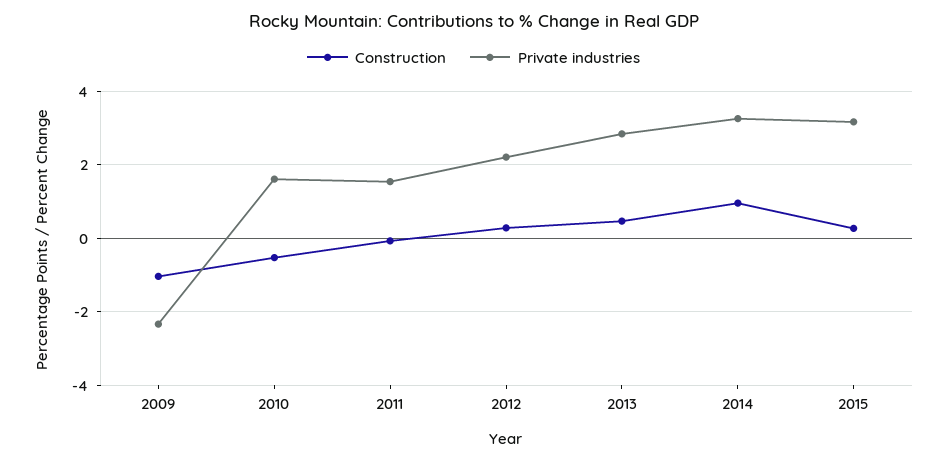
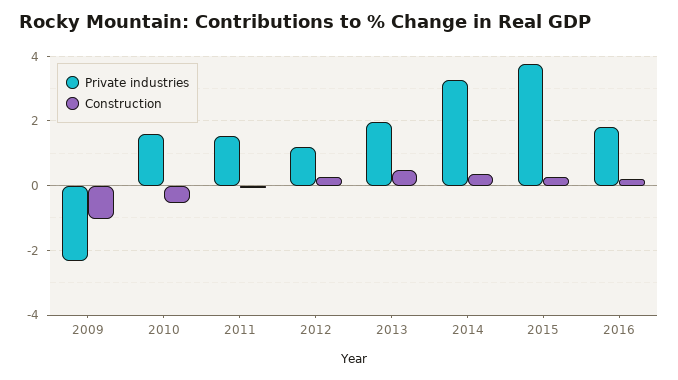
Private industries, 2012: 2.2 -> 1.2
Private industries, 2013: 2.8 -> 2
Construction, 2014: 1 -> 0.4
Private industries, 2015: 3.2 -> 3.8
Private industries, 2016: none -> 1.8
Construction, 2016: none -> 0.2

